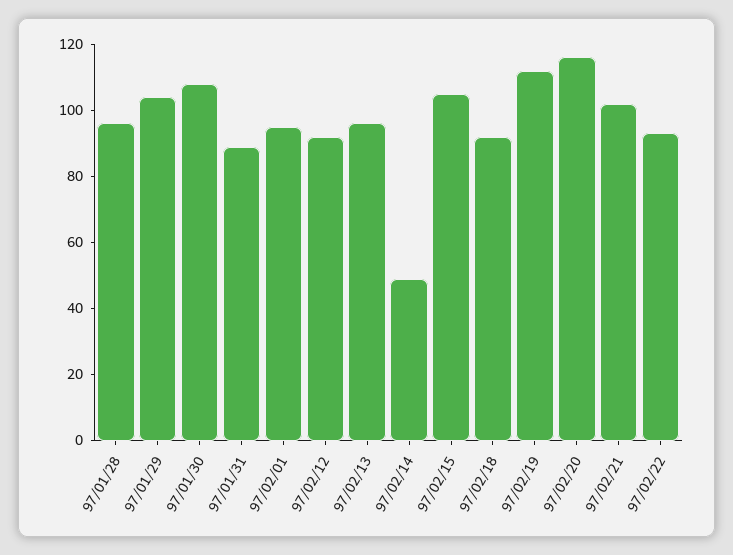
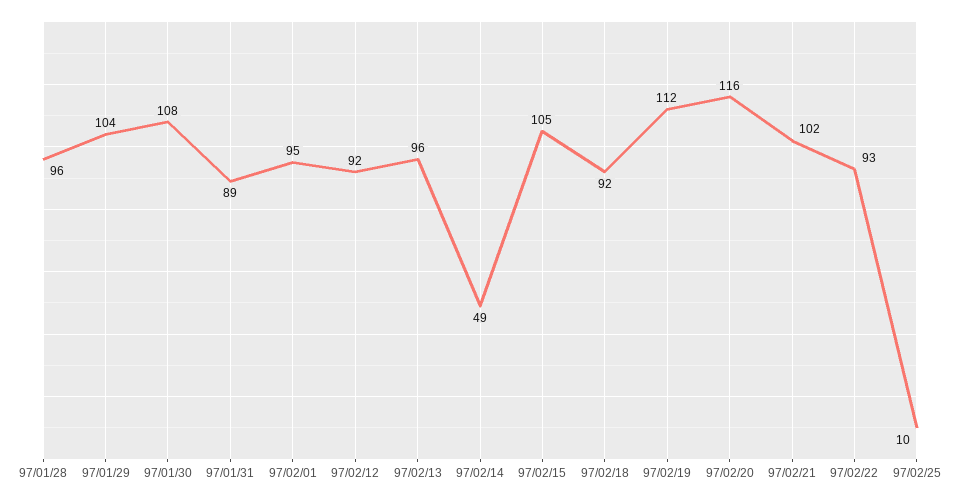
97/02/25: none -> 10

